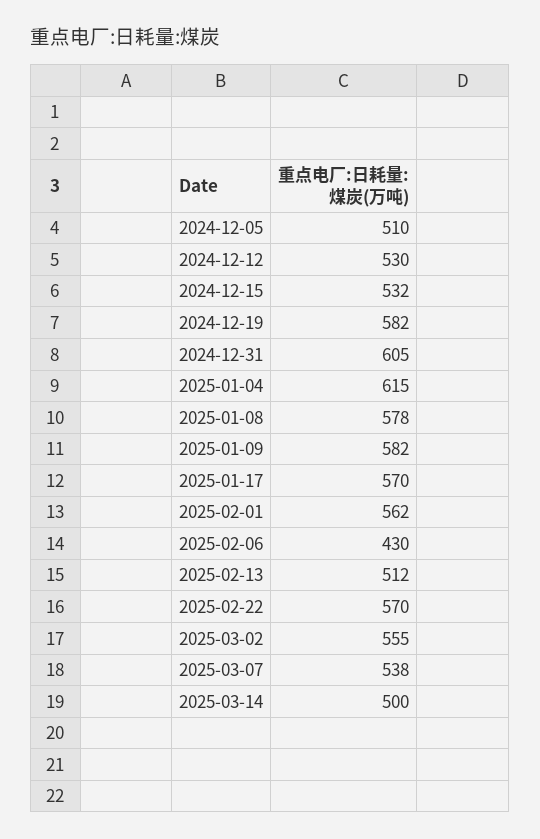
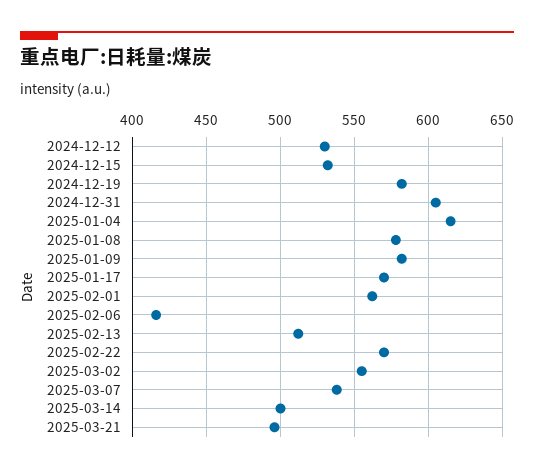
2024-12-05: 510 -> none
2025-02-06: 430 -> 415
2025-03-21: none -> 495

